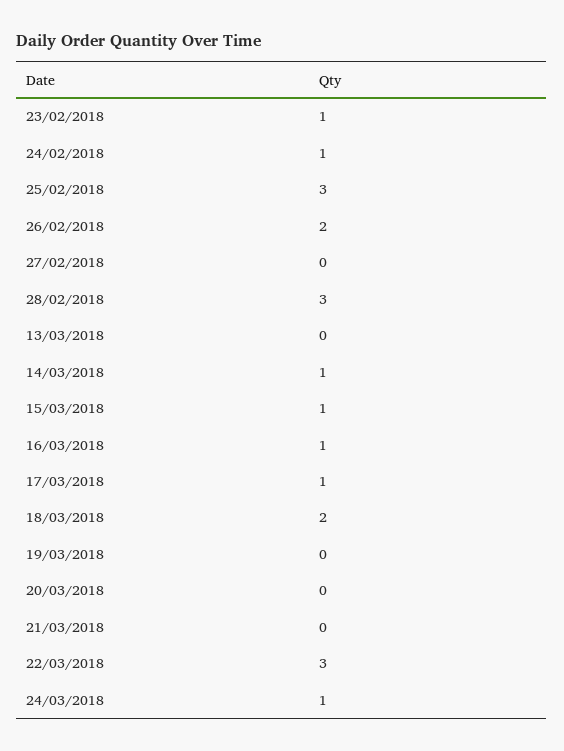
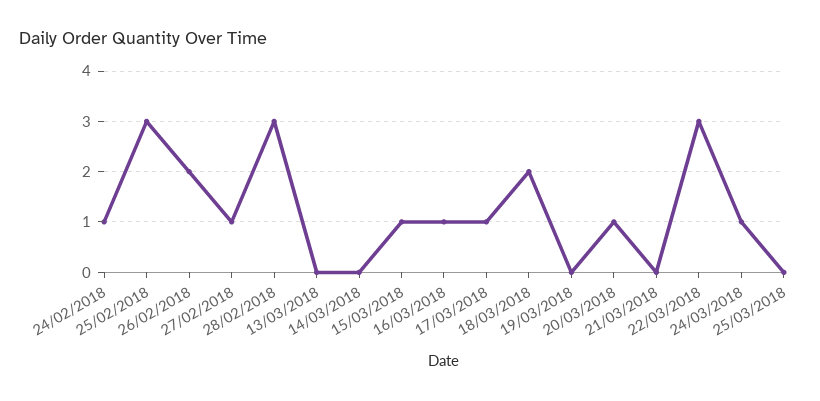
23/02/2018: 1 -> none
27/02/2018: 0 -> 1
14/03/2018: 1 -> 0
20/03/2018: 0 -> 1
25/03/2018: none -> 0

